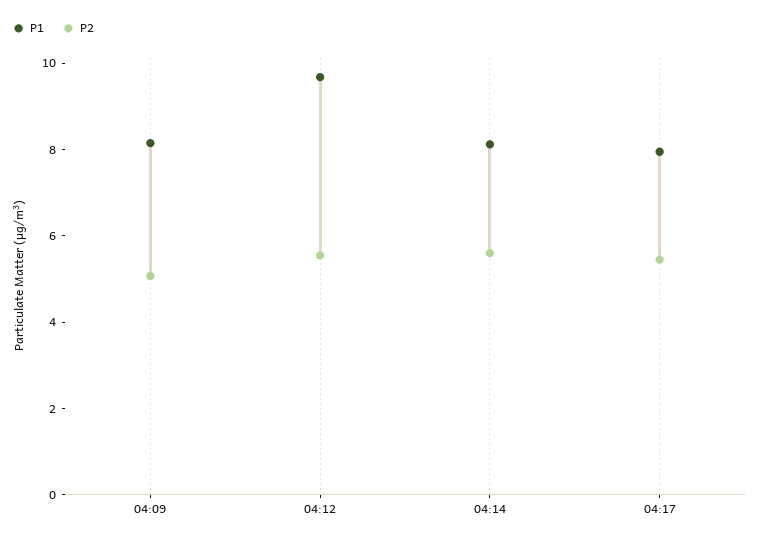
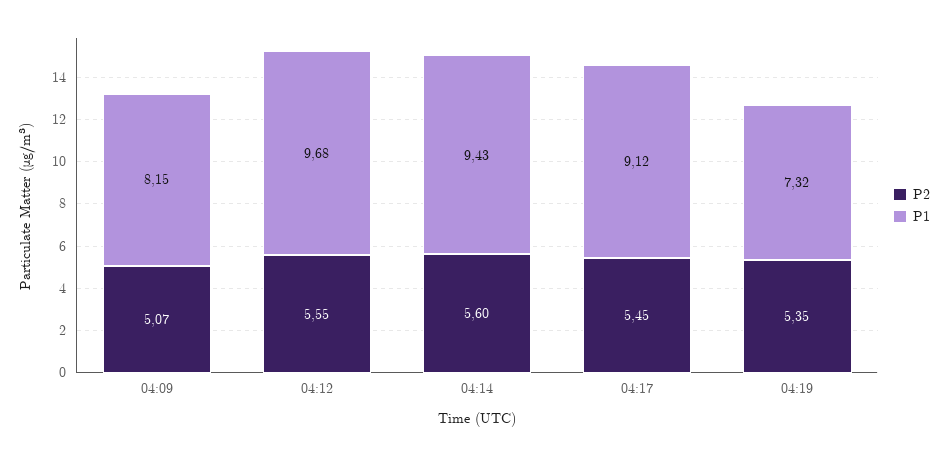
P1, 04:14: 8 -> 9.43
P1, 04:17: 8 -> 9.12
P2, 04:19: none -> 5.35
P1, 04:19: none -> 7.32

